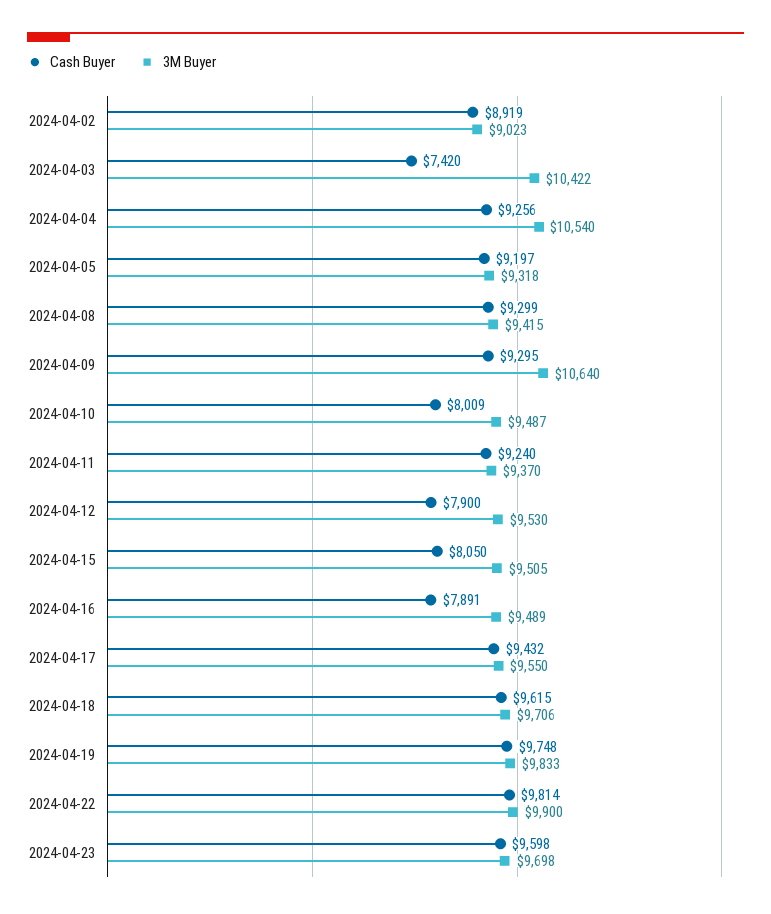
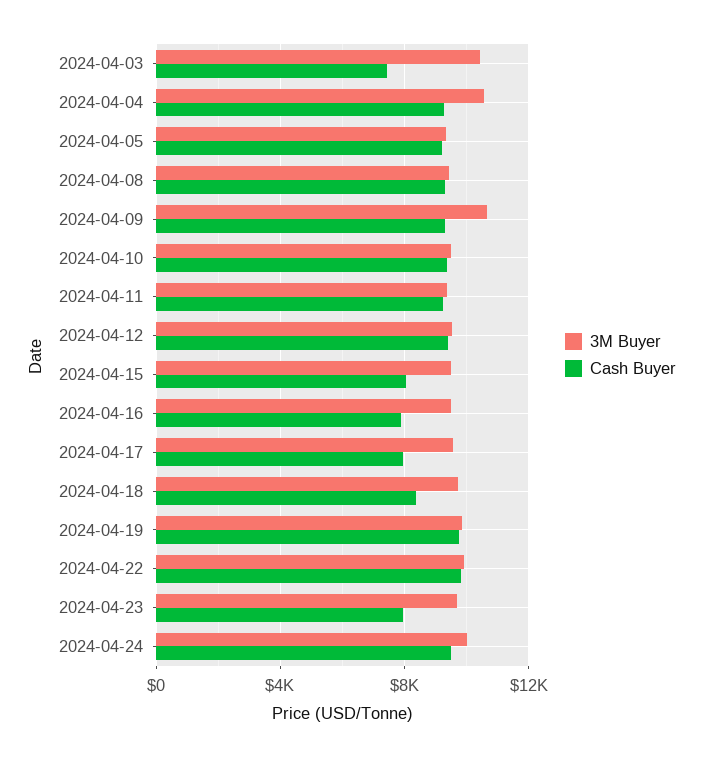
Cash Buyer, 2024-04-02: 8919 -> none
3M Buyer, 2024-04-02: 9023 -> none
Cash Buyer, 2024-04-10: 8009 -> 9500
Cash Buyer, 2024-04-12: 7900 -> 9500
Cash Buyer, 2024-04-17: 9432 -> 8000
Cash Buyer, 2024-04-18: 9615 -> 8500
Cash Buyer, 2024-04-23: 9598 -> 8000
3M Buyer, 2024-04-24: none -> 10000
Cash Buyer, 2024-04-24: none -> 9500

